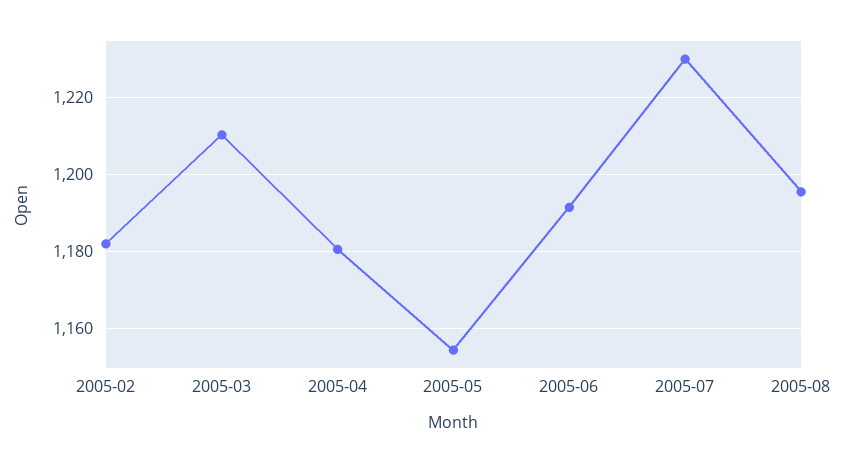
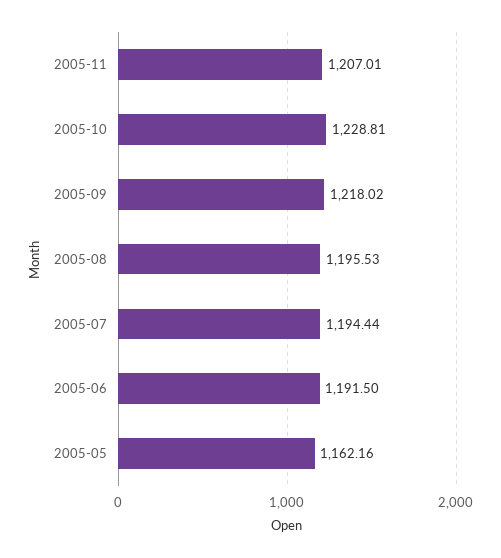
2005-02: 1182 -> none
2005-03: 1210 -> none
2005-04: 1180 -> none
2005-05: 1154 -> 1162.16
2005-07: 1230 -> 1194.44
2005-11: none -> 1207.01
2005-10: none -> 1228.81
2005-09: none -> 1218.02

